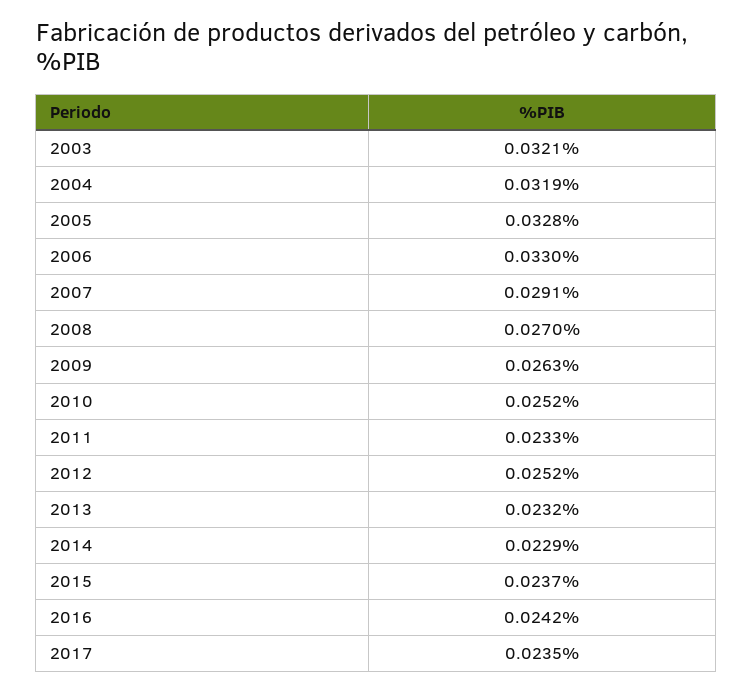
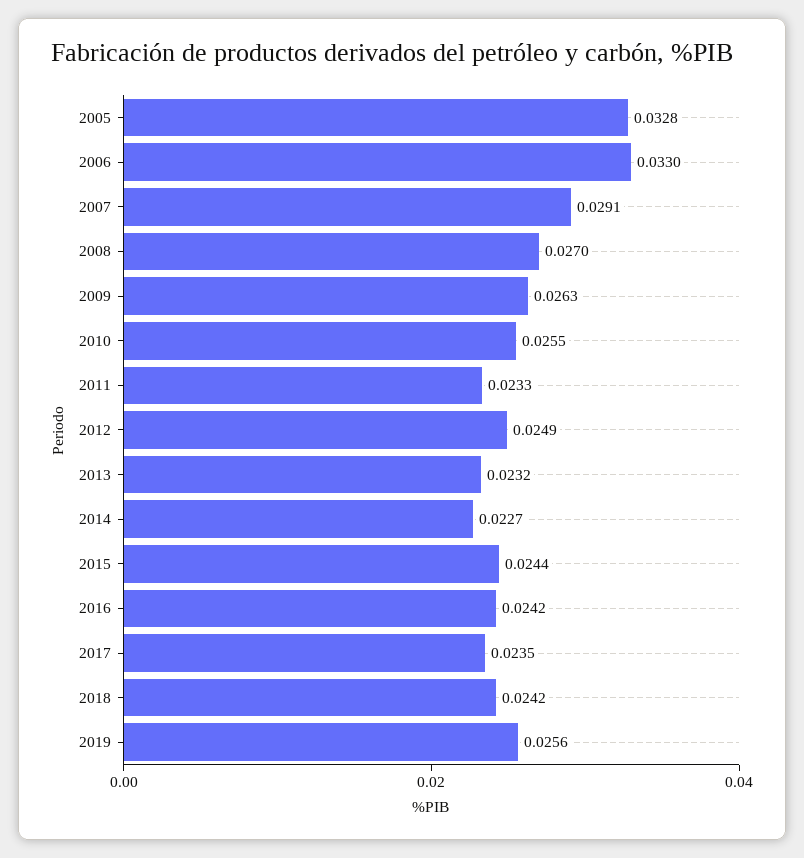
2003: 0.0321 -> none
2004: 0.0319 -> none
2010: 0.0252 -> 0.0255
2012: 0.0252 -> 0.0249
2014: 0.0229 -> 0.0227
2015: 0.0237 -> 0.0244
2018: none -> 0.0242
2019: none -> 0.0256

